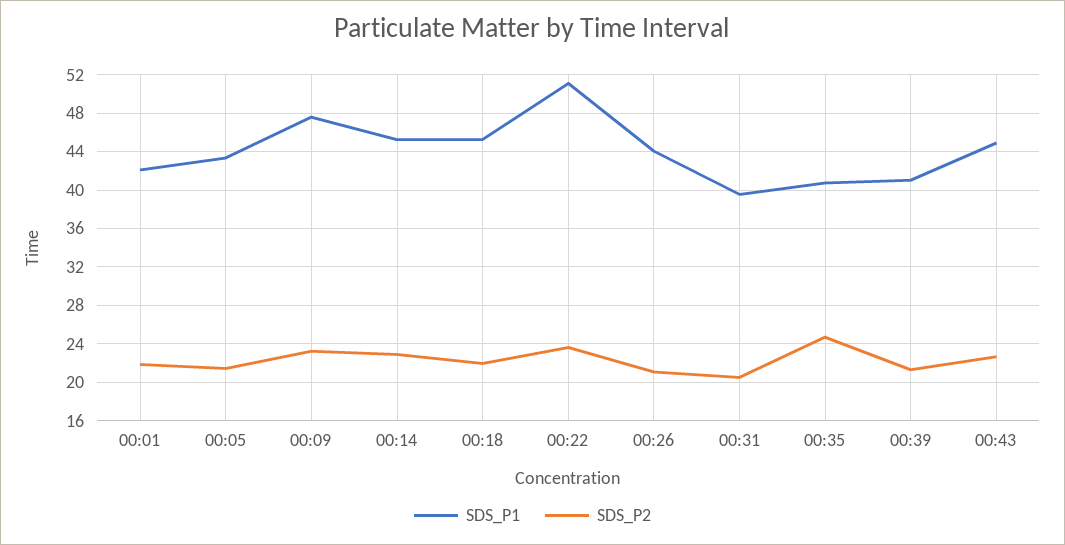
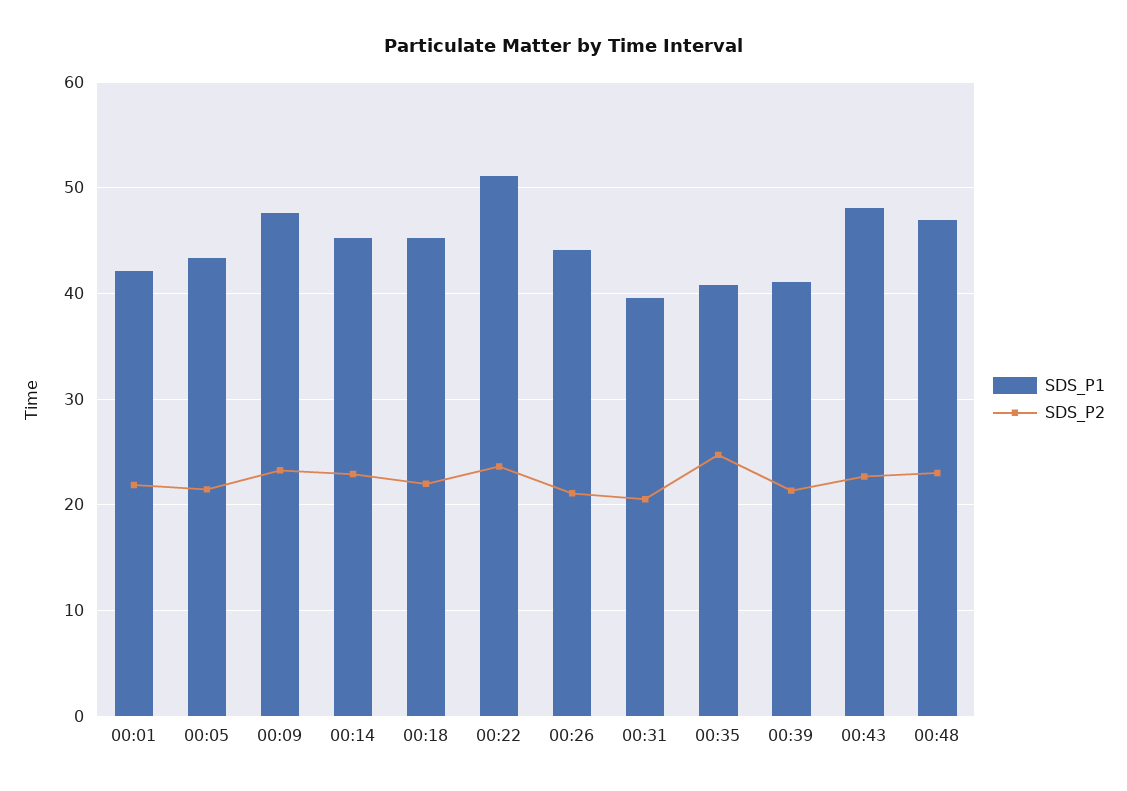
SDS_P1, 00:43: 45 -> 48
SDS_P1, 00:48: none -> 47
SDS_P2, 00:48: none -> 23

